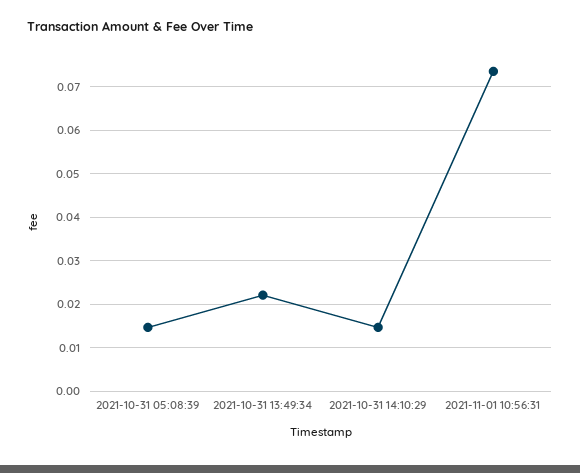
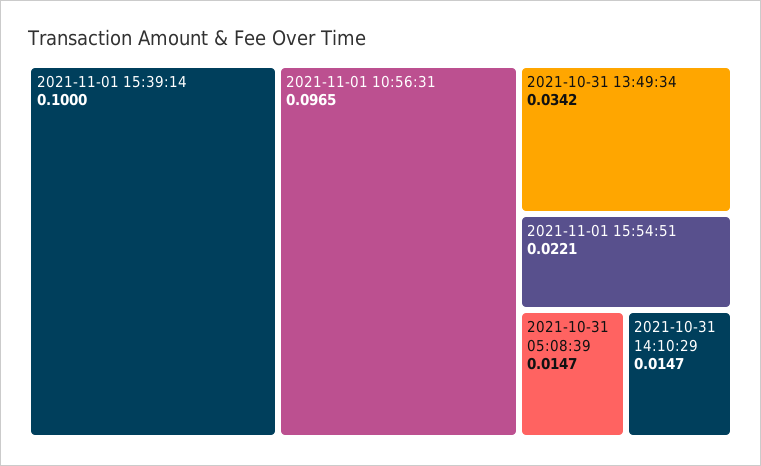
2021-10-31 13:49:34: 0.022 -> 0.0342
2021-11-01 10:56:31: 0.074 -> 0.0965
2021-11-01 15:39:14: none -> 0.1
2021-11-01 15:54:51: none -> 0.0221

